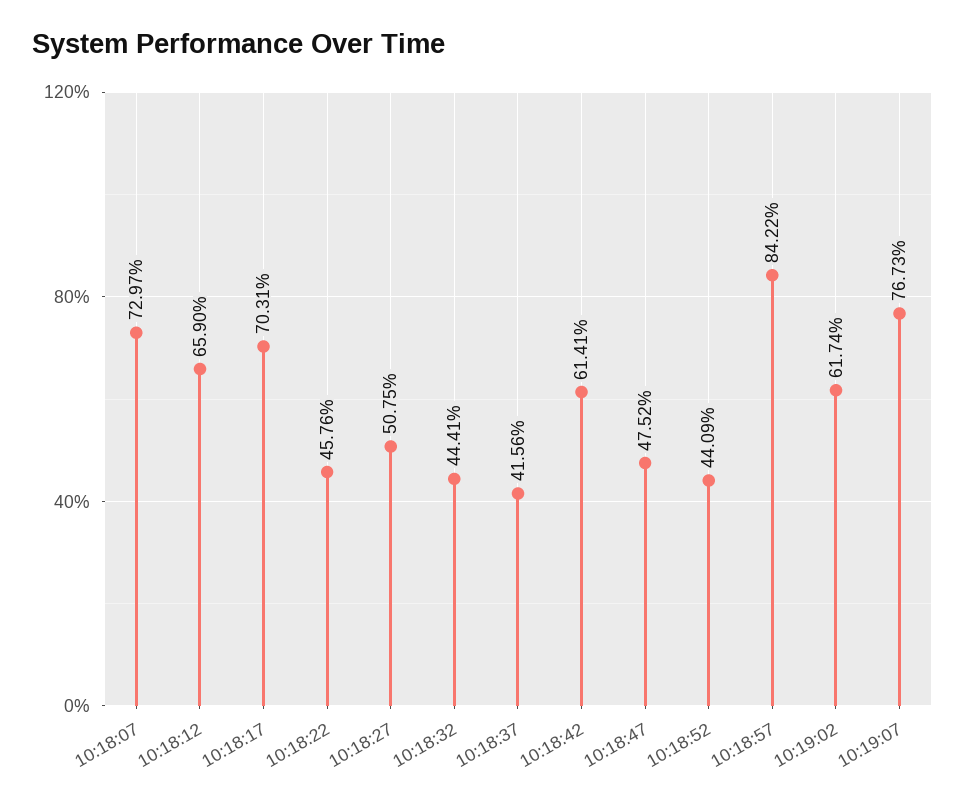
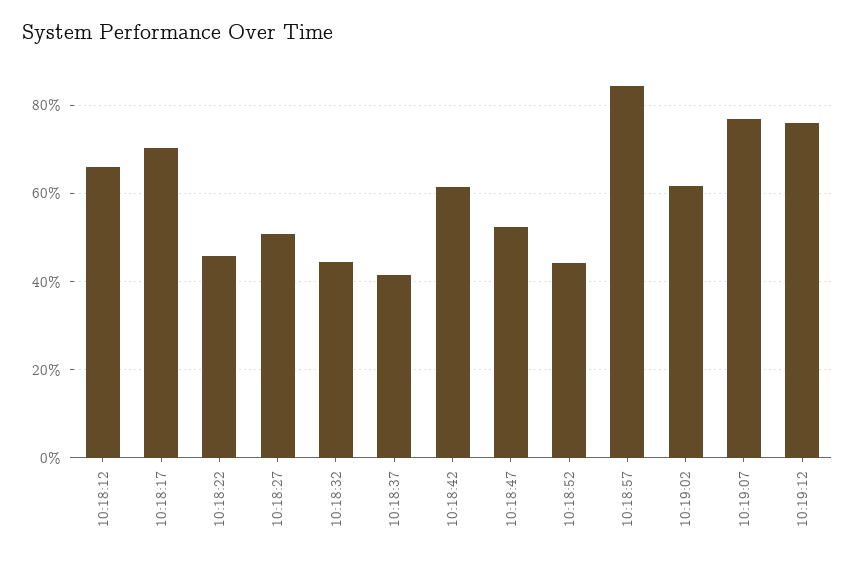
10:18:07: 72.97 -> none
10:18:47: 47.52 -> 52
10:19:12: none -> 76

